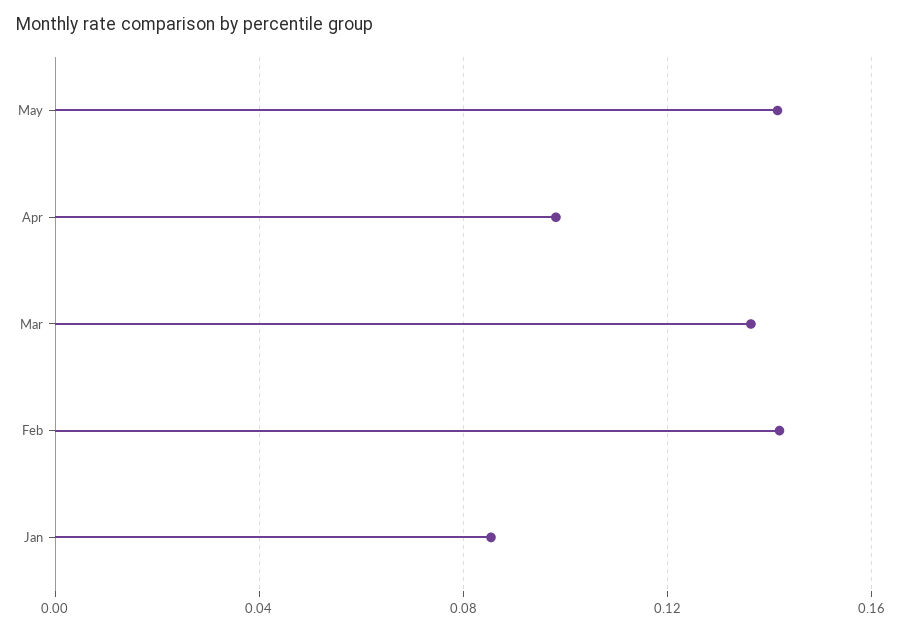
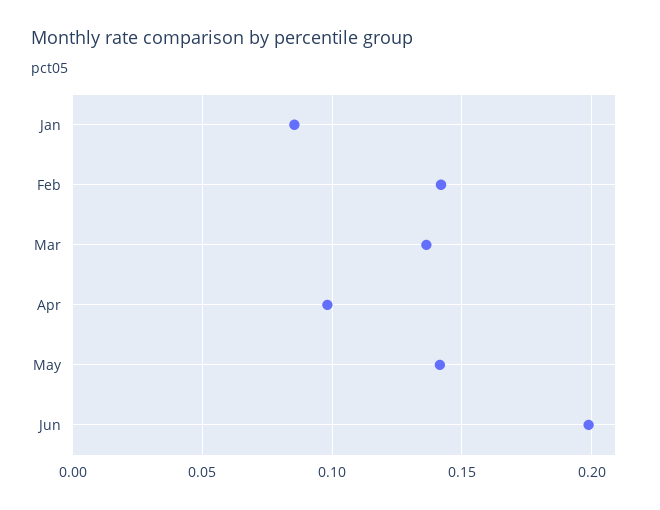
Jun: none -> 0.2

